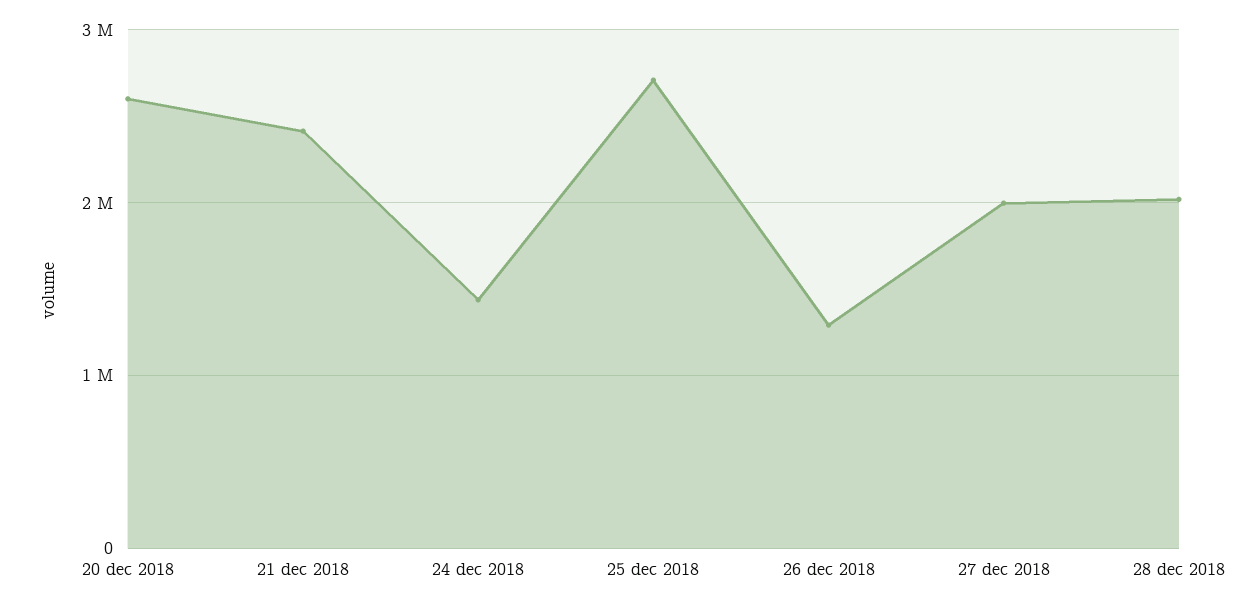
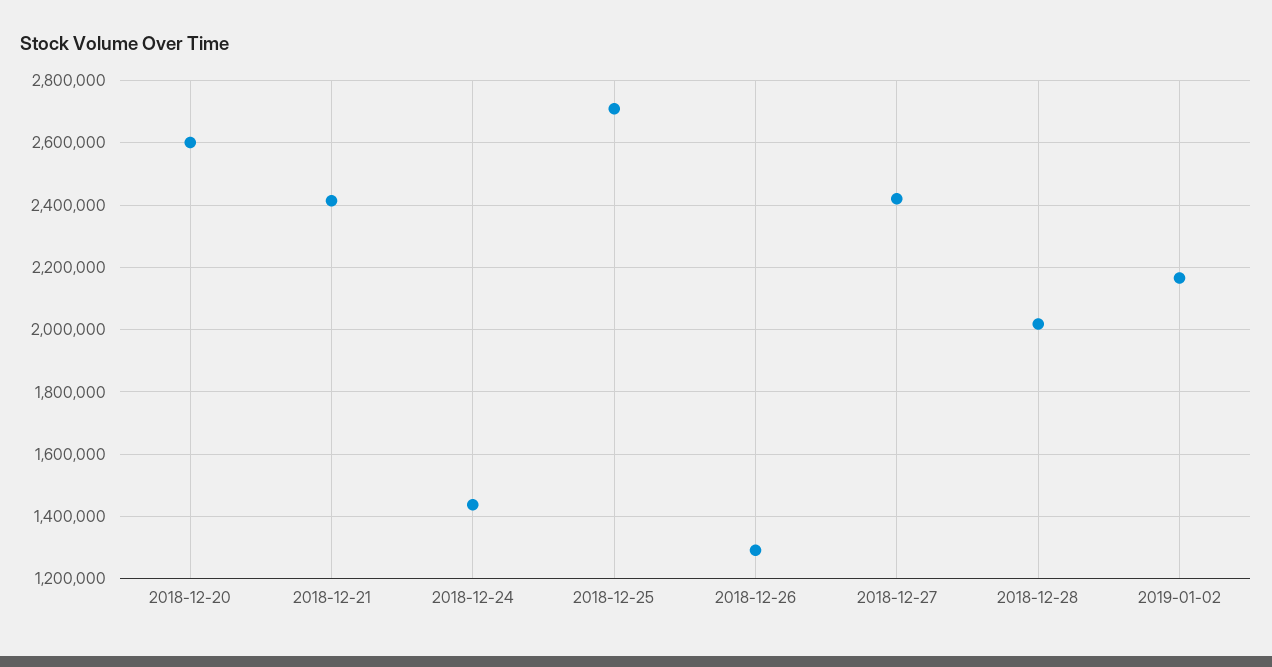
27 dec 2018: 2000000 -> 2420000
2019-01-02: none -> 2160000

